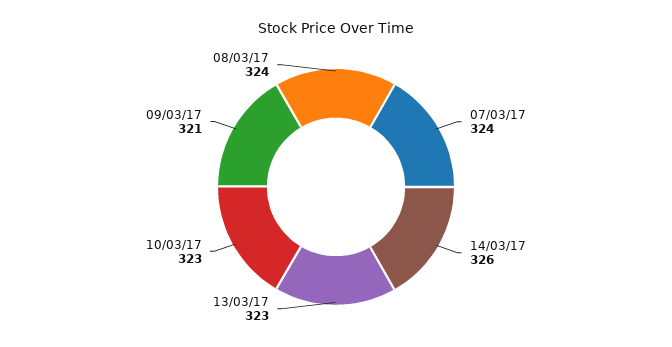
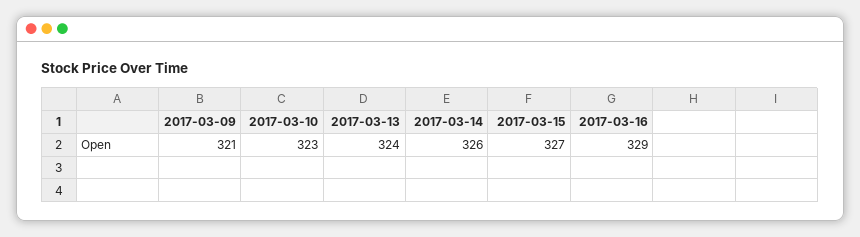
07/03/17: 324 -> none
13/03/17: 323 -> 324
08/03/17: 324 -> none
2017-03-15: none -> 327
2017-03-16: none -> 329

